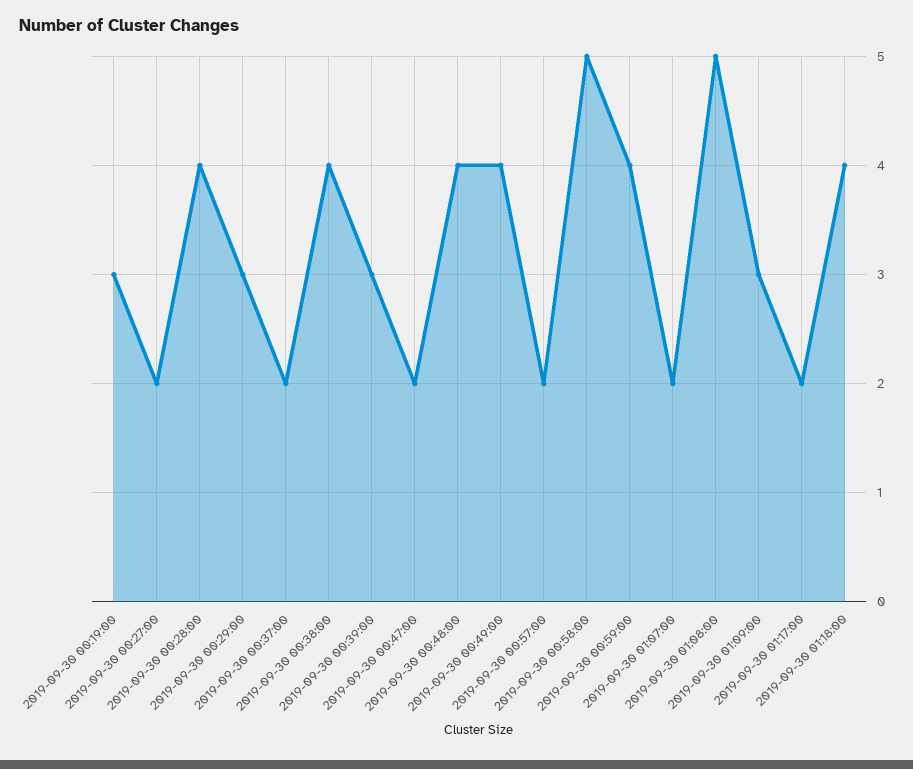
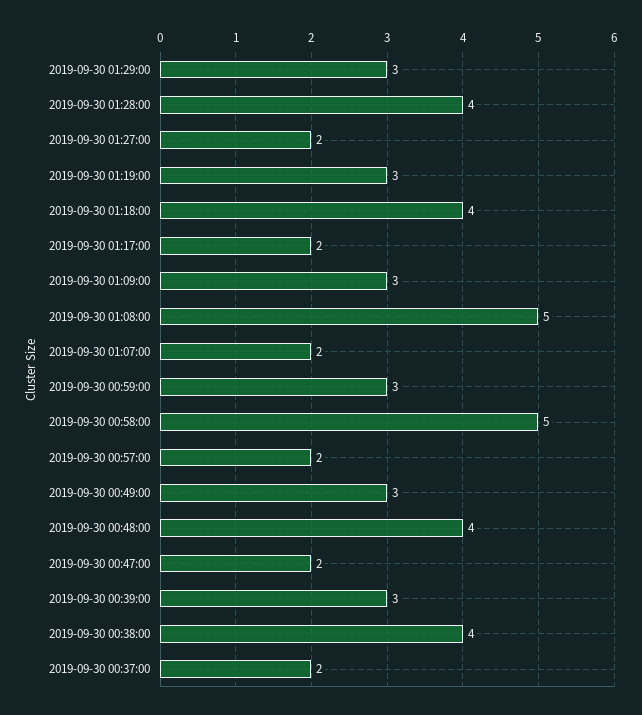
2019-09-30 00:19:00: 3 -> none
2019-09-30 00:27:00: 2 -> none
2019-09-30 00:28:00: 4 -> none
2019-09-30 00:29:00: 3 -> none
2019-09-30 00:49:00: 4 -> 3
2019-09-30 00:59:00: 4 -> 3
2019-09-30 01:29:00: none -> 3
2019-09-30 01:28:00: none -> 4
2019-09-30 01:27:00: none -> 2
2019-09-30 01:19:00: none -> 3

